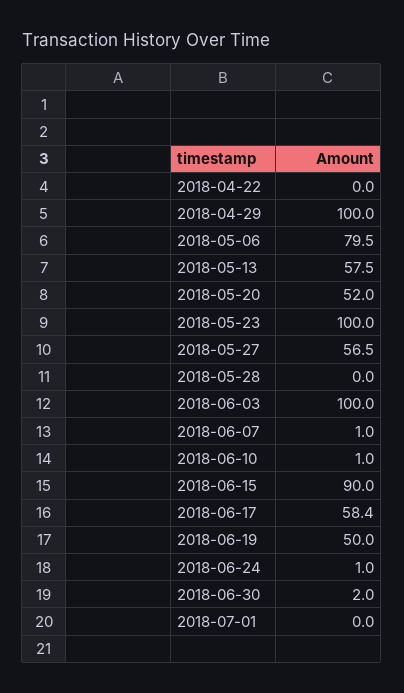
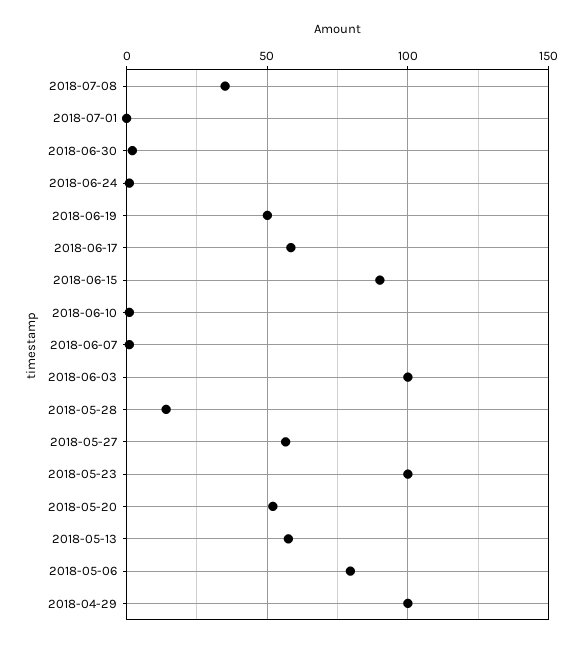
2018-04-22: 0 -> none
2018-05-28: 0 -> 15
2018-07-08: none -> 35

